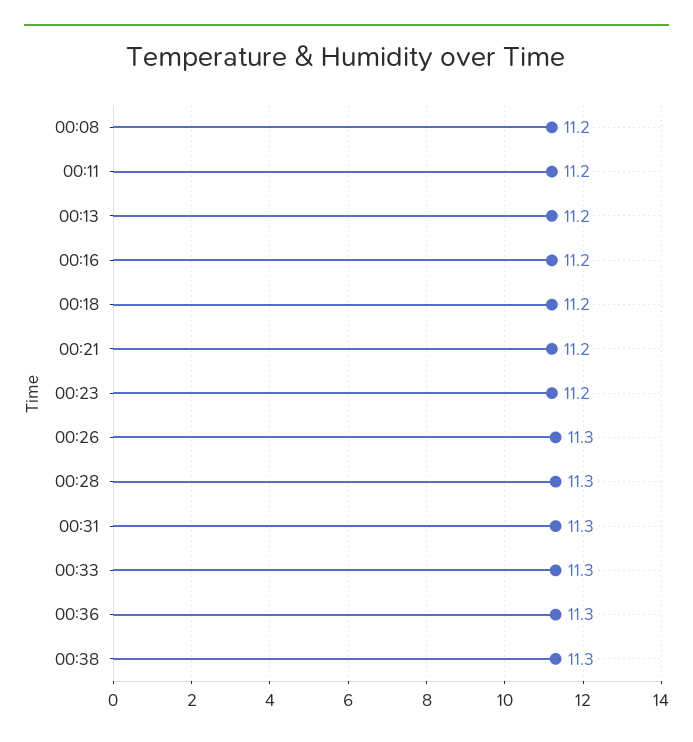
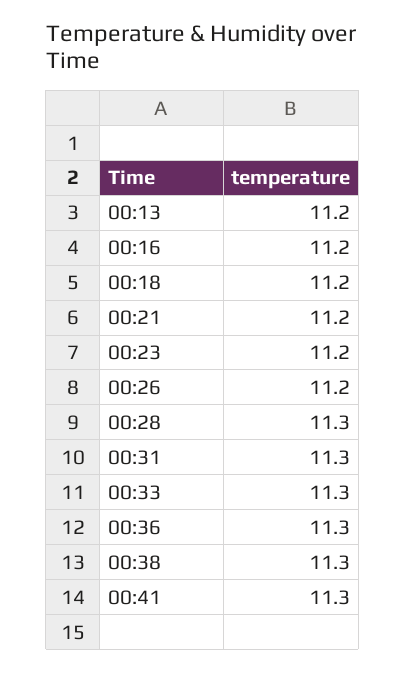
00:08: 11.2 -> none
00:11: 11.2 -> none
00:26: 11.3 -> 11.2
00:41: none -> 11.3

